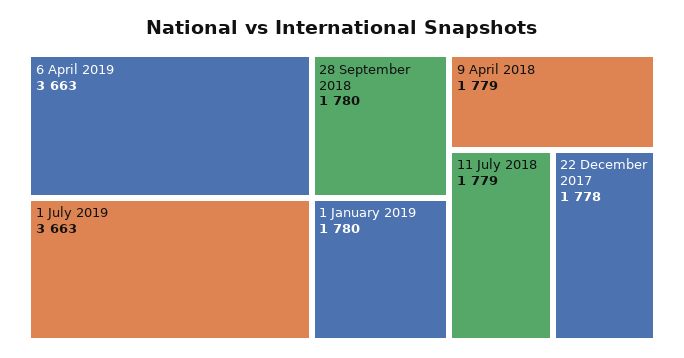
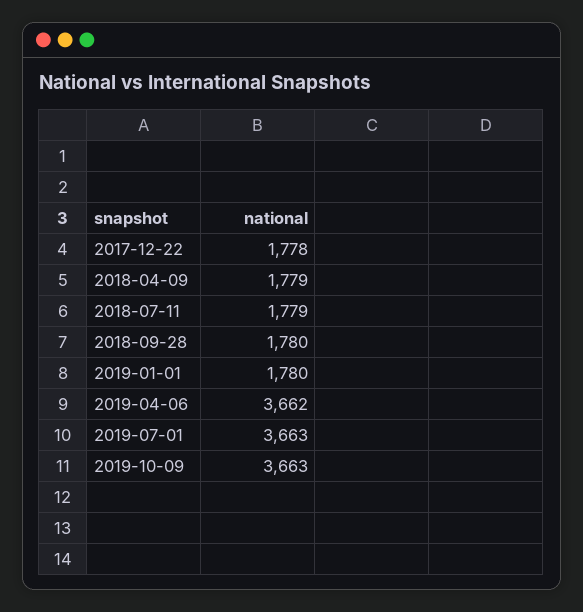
6 April 2019: 3663 -> 3662
2019-10-09: none -> 3663

